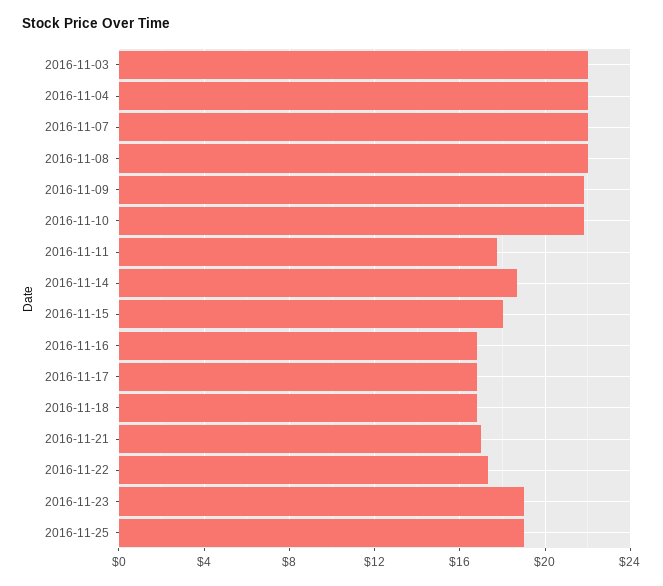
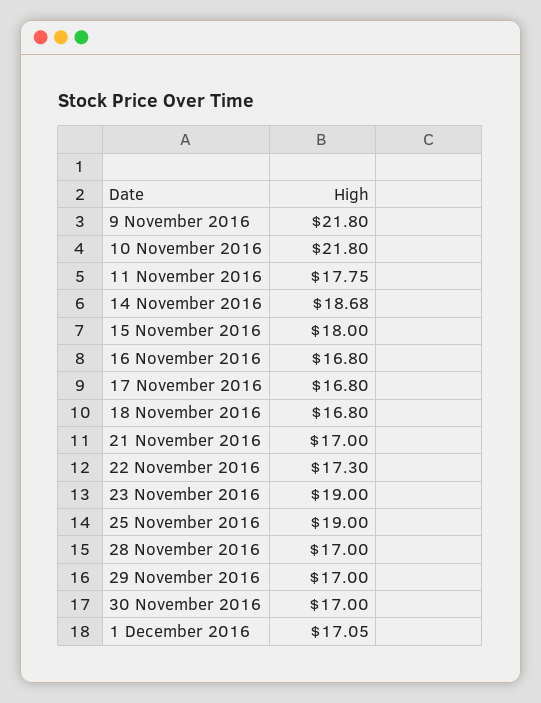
2016-11-03: 22 -> none
2016-11-04: 22 -> none
2016-11-07: 22 -> none
2016-11-08: 22 -> none
28 November 2016: none -> 17
29 November 2016: none -> 17
30 November 2016: none -> 17
1 December 2016: none -> 17.05

